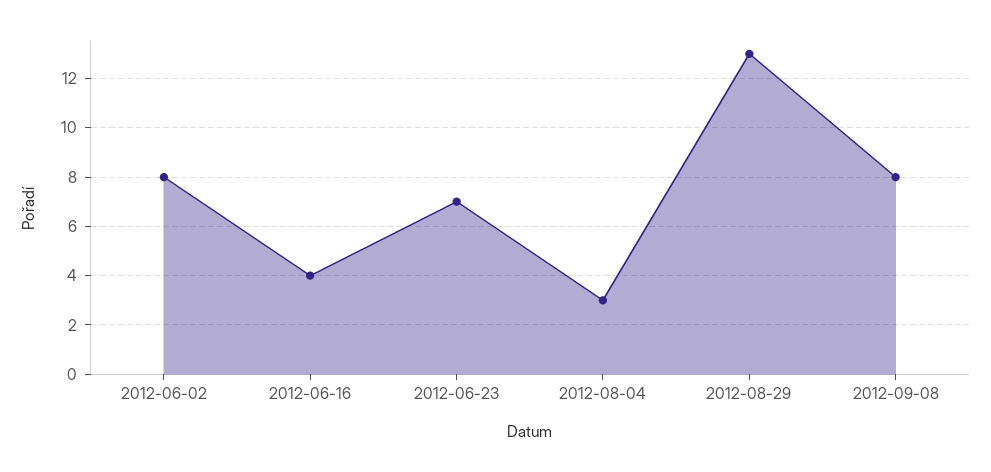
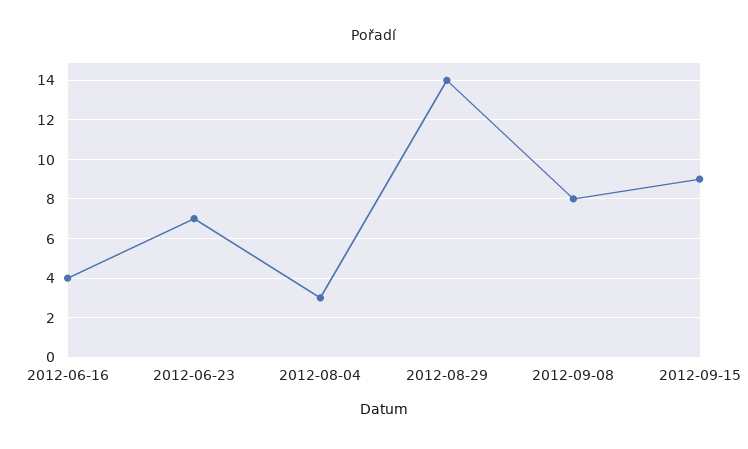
2012-06-02: 8 -> none
2012-08-29: 13 -> 14
2012-09-15: none -> 9

